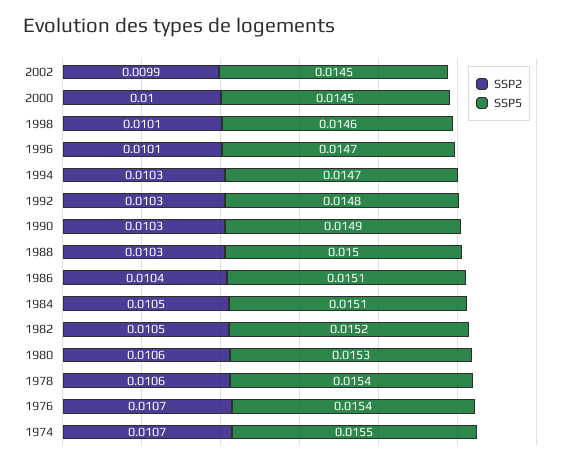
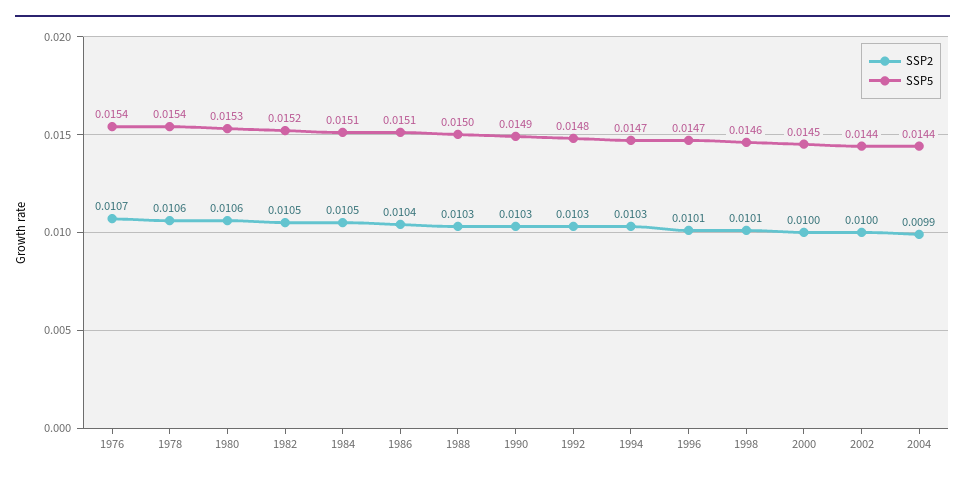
SSP2, 2002: 0.0099 -> 0.01
SSP5, 2002: 0.0145 -> 0.0144
SSP2, 1974: 0.0107 -> none
SSP5, 1974: 0.0155 -> none
SSP2, 2004: none -> 0.0099
SSP5, 2004: none -> 0.0144

